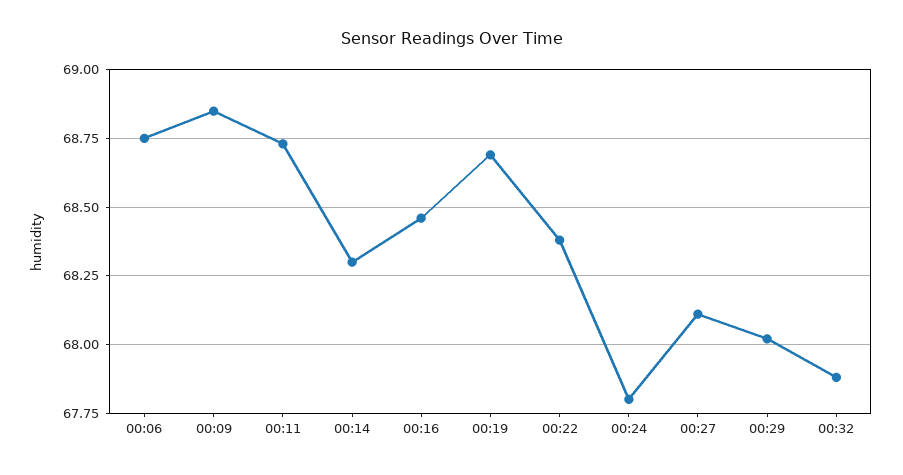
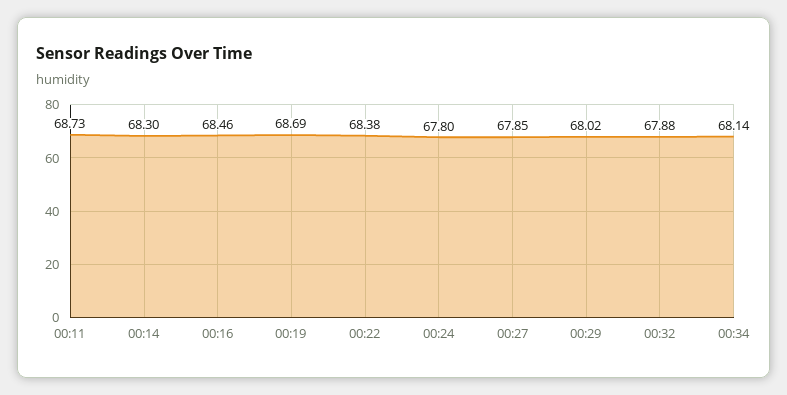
00:06: 68.75 -> none
00:09: 68.85 -> none
00:27: 68.1 -> 67.85
00:34: none -> 68.14

